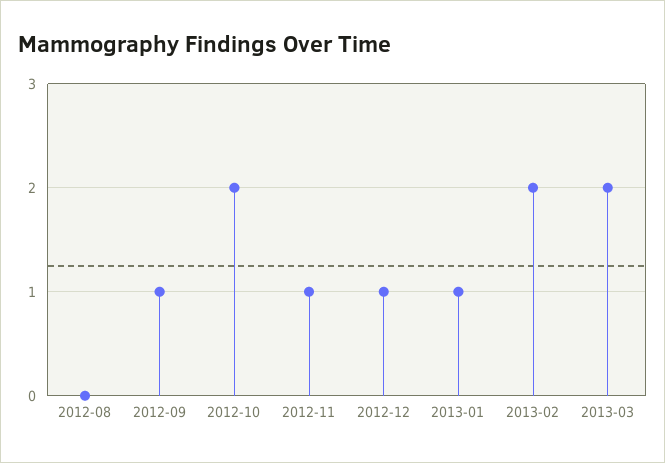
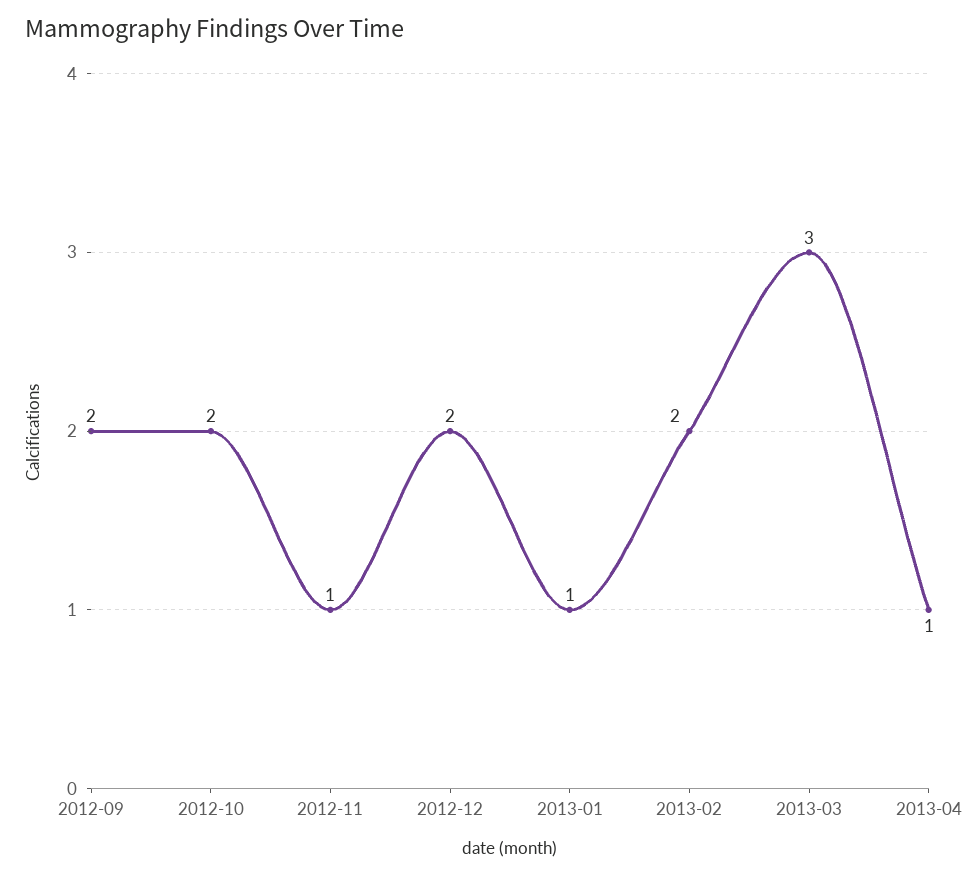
2012-08: 0 -> none
2012-09: 1 -> 2
2012-12: 1 -> 2
2013-03: 2 -> 3
2013-04: none -> 1

